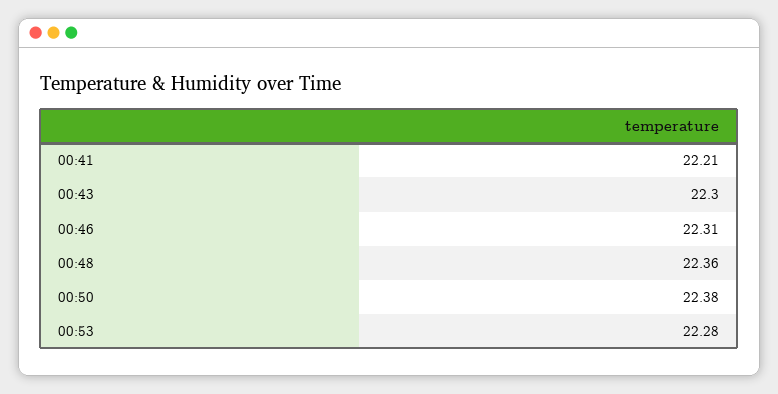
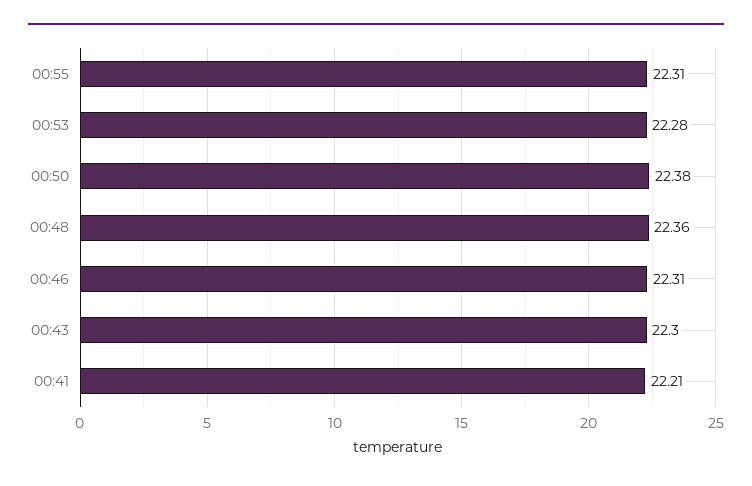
00:55: none -> 22.31

